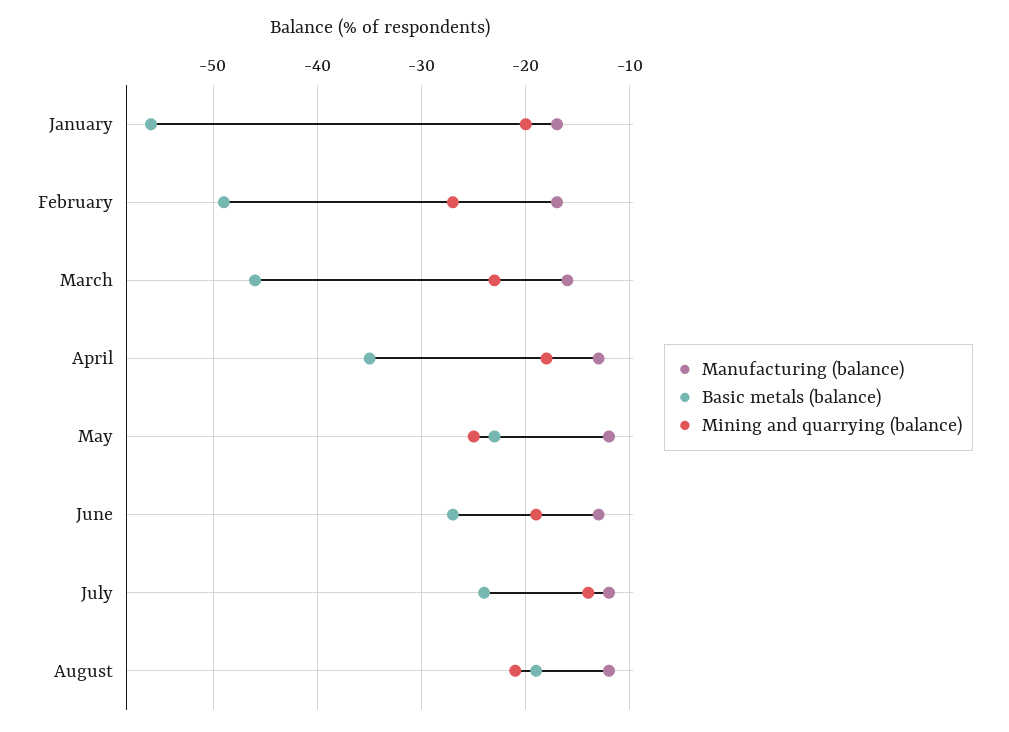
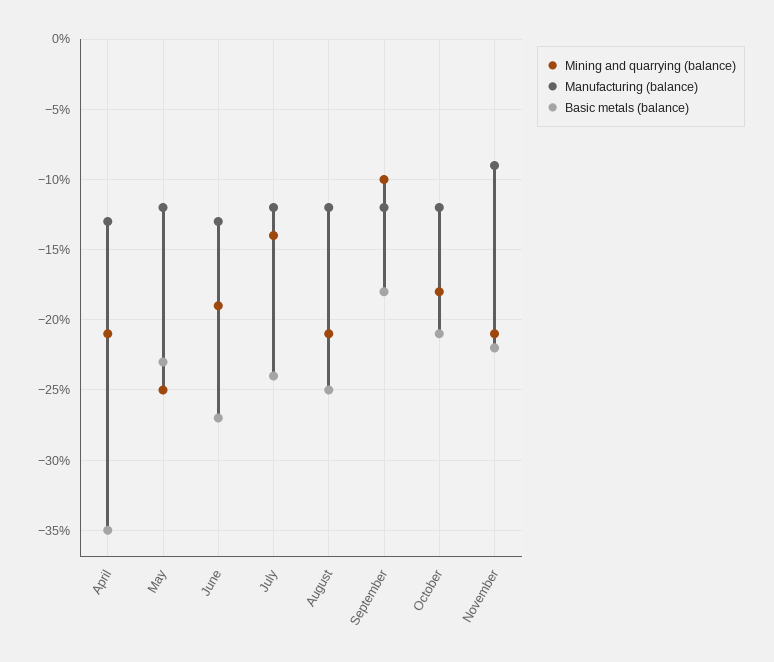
Manufacturing (balance), January: -17 -> none
Basic metals (balance), January: -56 -> none
Mining and quarrying (balance), January: -20 -> none
Manufacturing (balance), February: -17 -> none
Basic metals (balance), February: -49 -> none
Mining and quarrying (balance), February: -27 -> none
Manufacturing (balance), March: -16 -> none
Basic metals (balance), March: -46 -> none
Mining and quarrying (balance), March: -23 -> none
Mining and quarrying (balance), April: -18 -> -21
Basic metals (balance), August: -19 -> -25
Mining and quarrying (balance), September: none -> -10
Manufacturing (balance), September: none -> -12
Basic metals (balance), September: none -> -18
Mining and quarrying (balance), October: none -> -18
Manufacturing (balance), October: none -> -12
Basic metals (balance), October: none -> -21
Mining and quarrying (balance), November: none -> -21
Manufacturing (balance), November: none -> -9
Basic metals (balance), November: none -> -22

